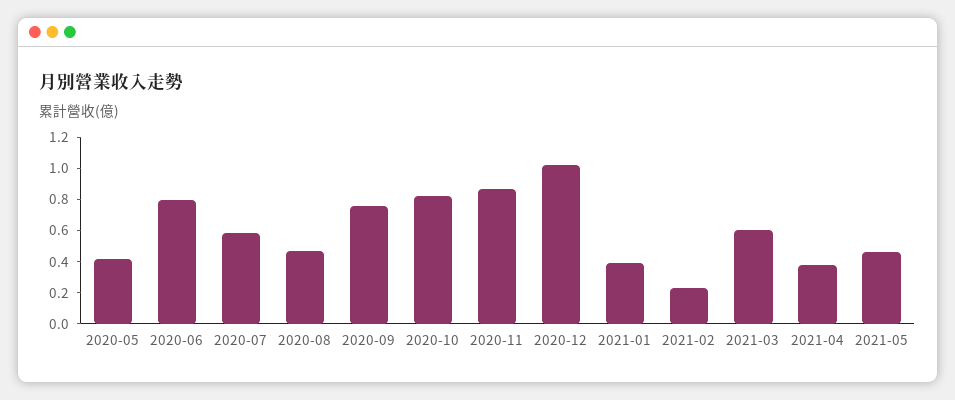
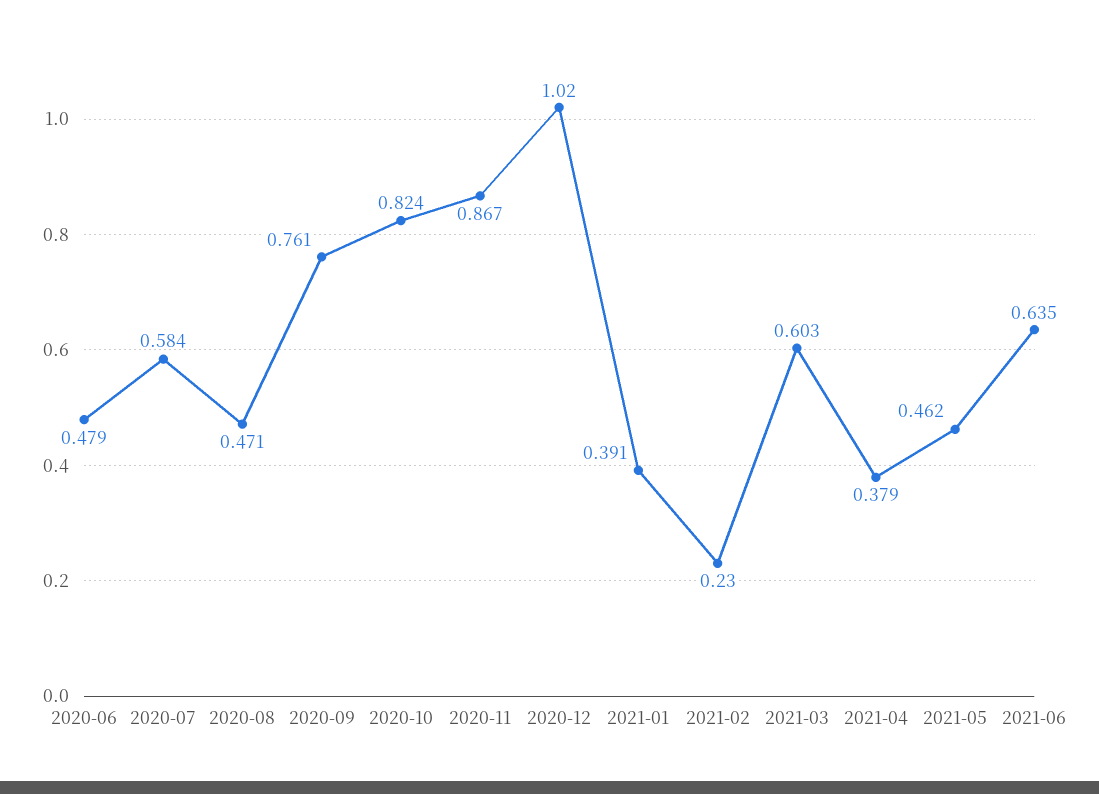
2020-05: 0.4 -> none
2020-06: 0.8 -> 0.479
2021-06: none -> 0.635

